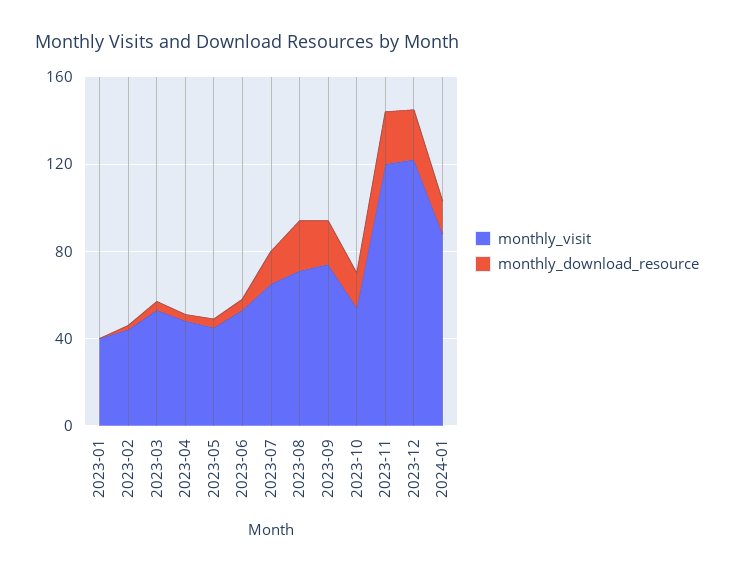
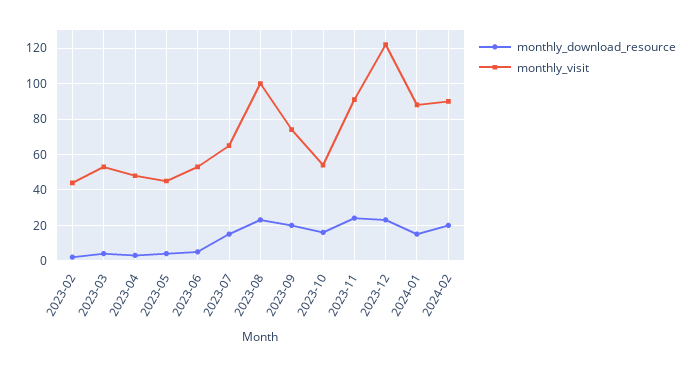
monthly_visit, 2023-01: 40 -> none
monthly_download_resource, 2023-01: 0 -> none
monthly_visit, 2023-08: 70 -> 100
monthly_visit, 2023-11: 120 -> 90
monthly_download_resource, 2024-02: none -> 20
monthly_visit, 2024-02: none -> 90

